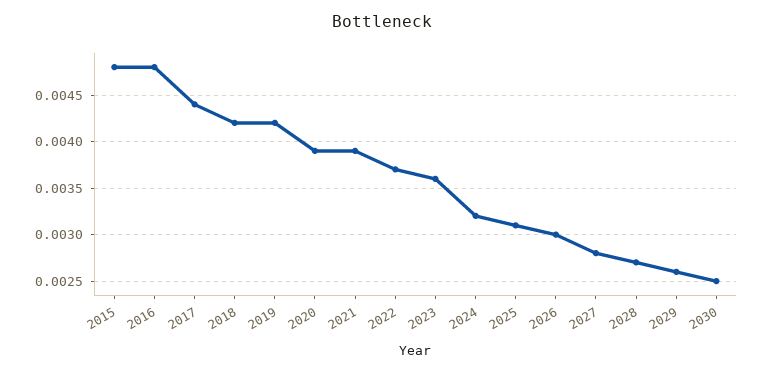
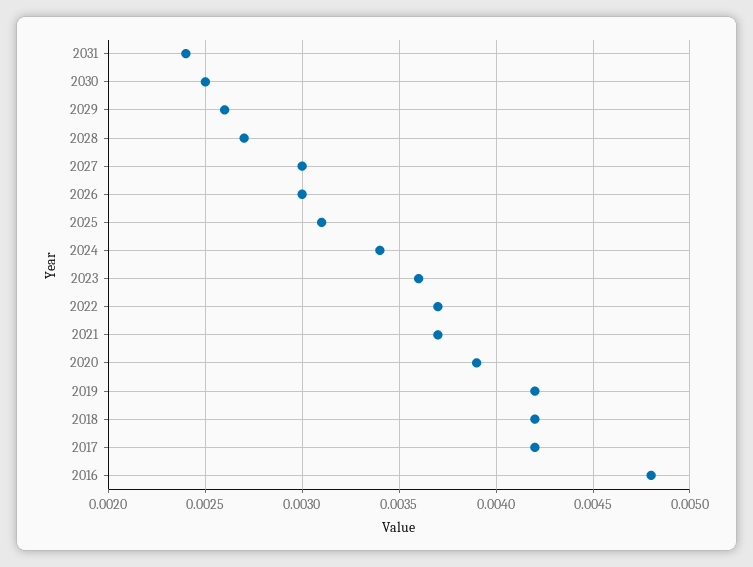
2015: 0.0048 -> none
2017: 0.0044 -> 0.0042
2021: 0.0039 -> 0.0037
2024: 0.0032 -> 0.0034
2027: 0.0028 -> 0.003
2031: none -> 0.0024

